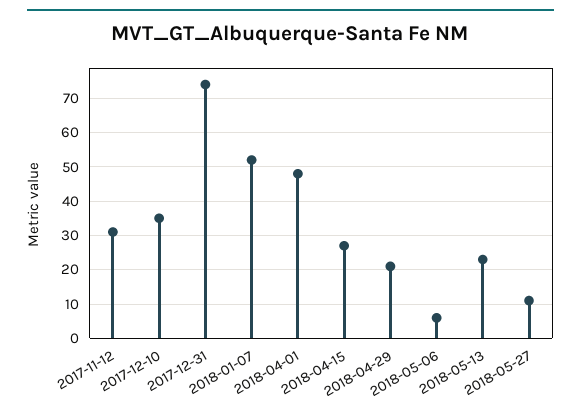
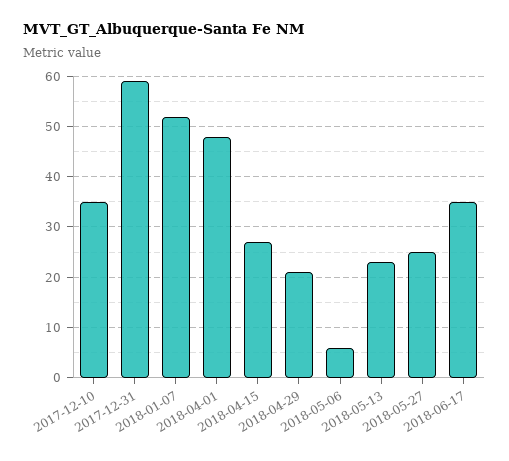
2017-11-12: 30 -> none
2017-12-31: 75 -> 60
2018-05-27: 10 -> 25
2018-06-17: none -> 35

